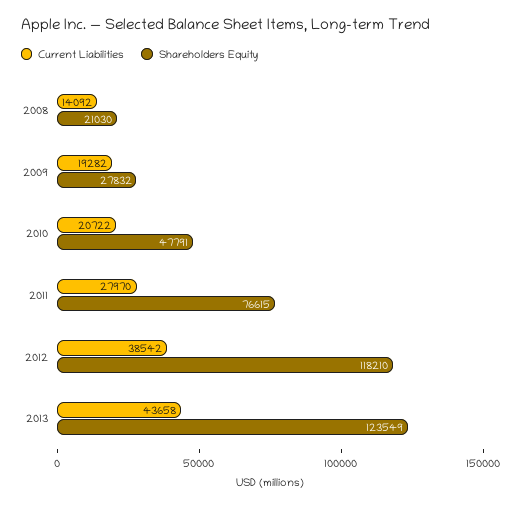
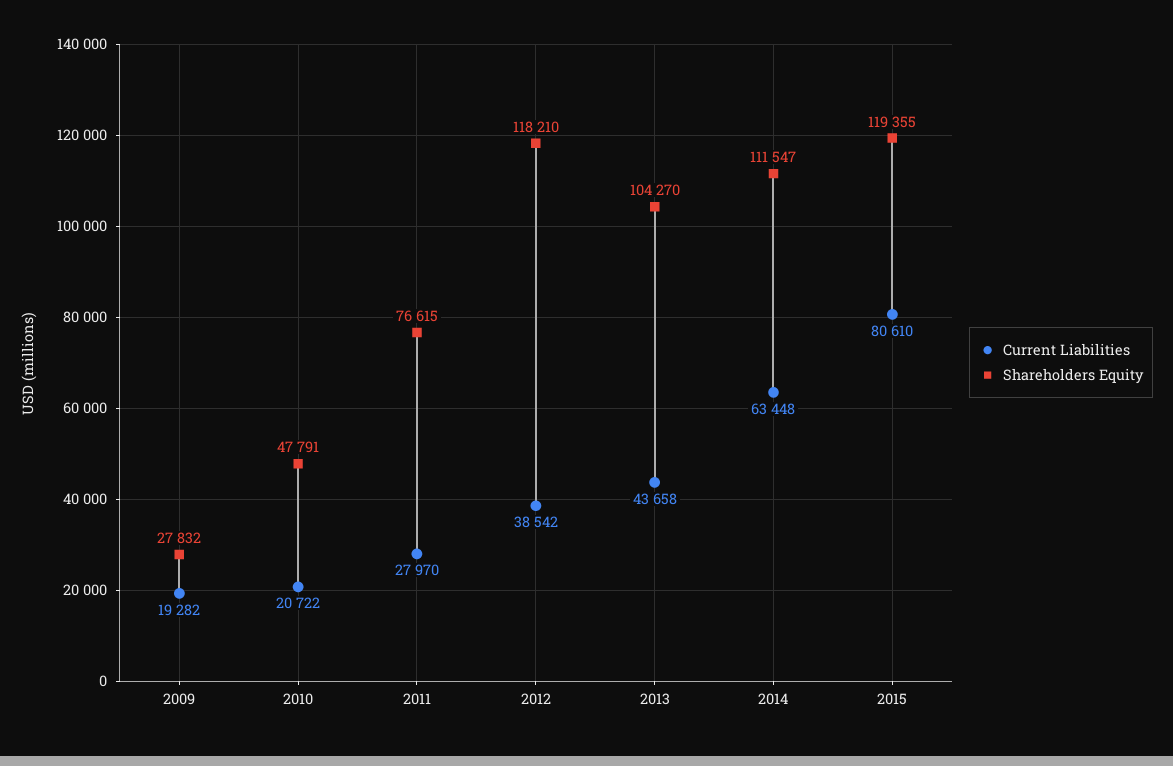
Current Liabilities, 2008: 14092 -> none
Shareholders Equity, 2008: 21030 -> none
Shareholders Equity, 2013: 123549 -> 104270
Current Liabilities, 2014: none -> 63448
Shareholders Equity, 2014: none -> 111547
Current Liabilities, 2015: none -> 80610
Shareholders Equity, 2015: none -> 119355

